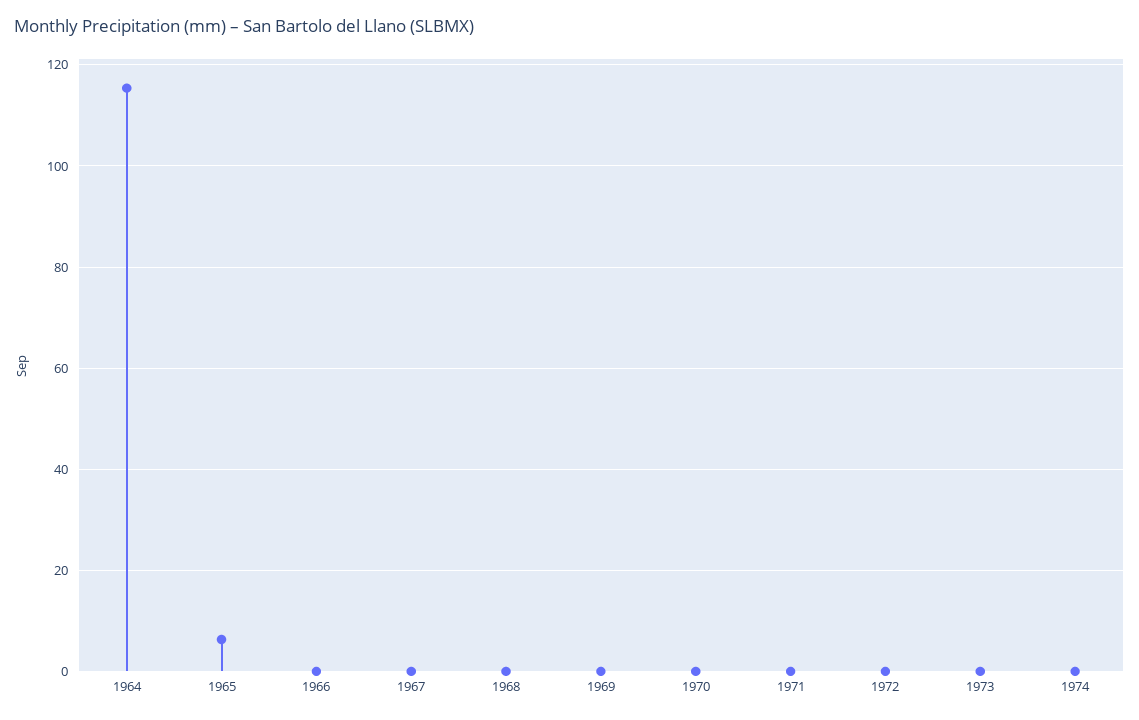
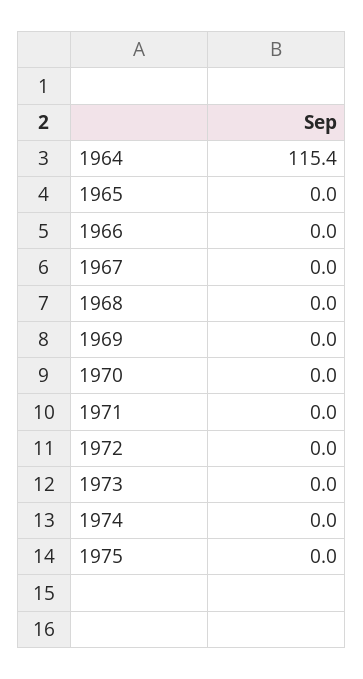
1965: 6 -> 0
1975: none -> 0

